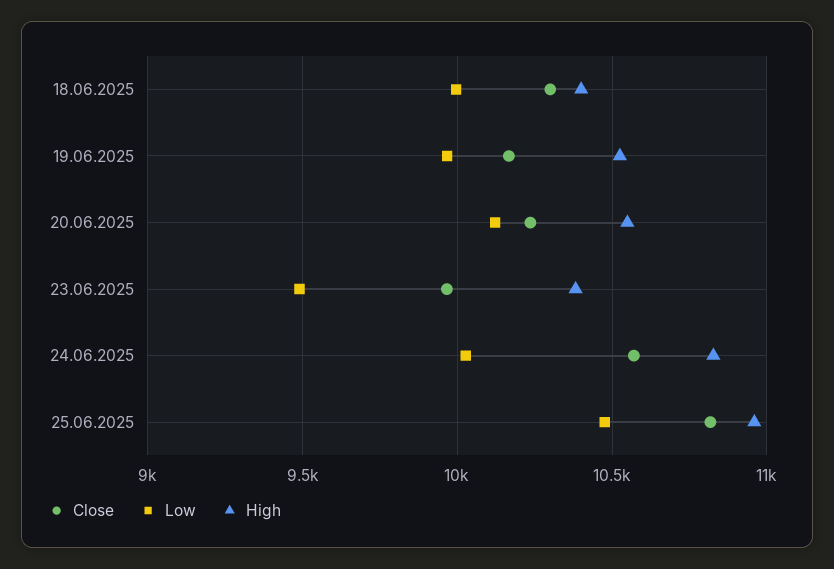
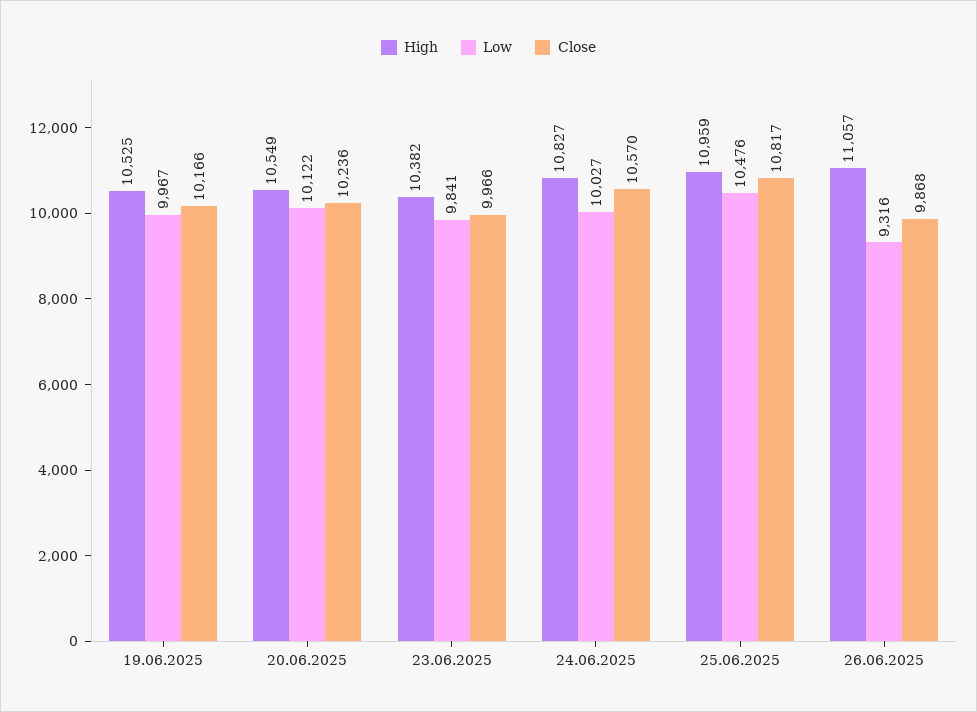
Close, 18.06.2025: 10300 -> none
Low, 18.06.2025: 10000 -> none
High, 18.06.2025: 10400 -> none
Low, 23.06.2025: 9500 -> 9841
High, 26.06.2025: none -> 11057
Low, 26.06.2025: none -> 9316
Close, 26.06.2025: none -> 9868

